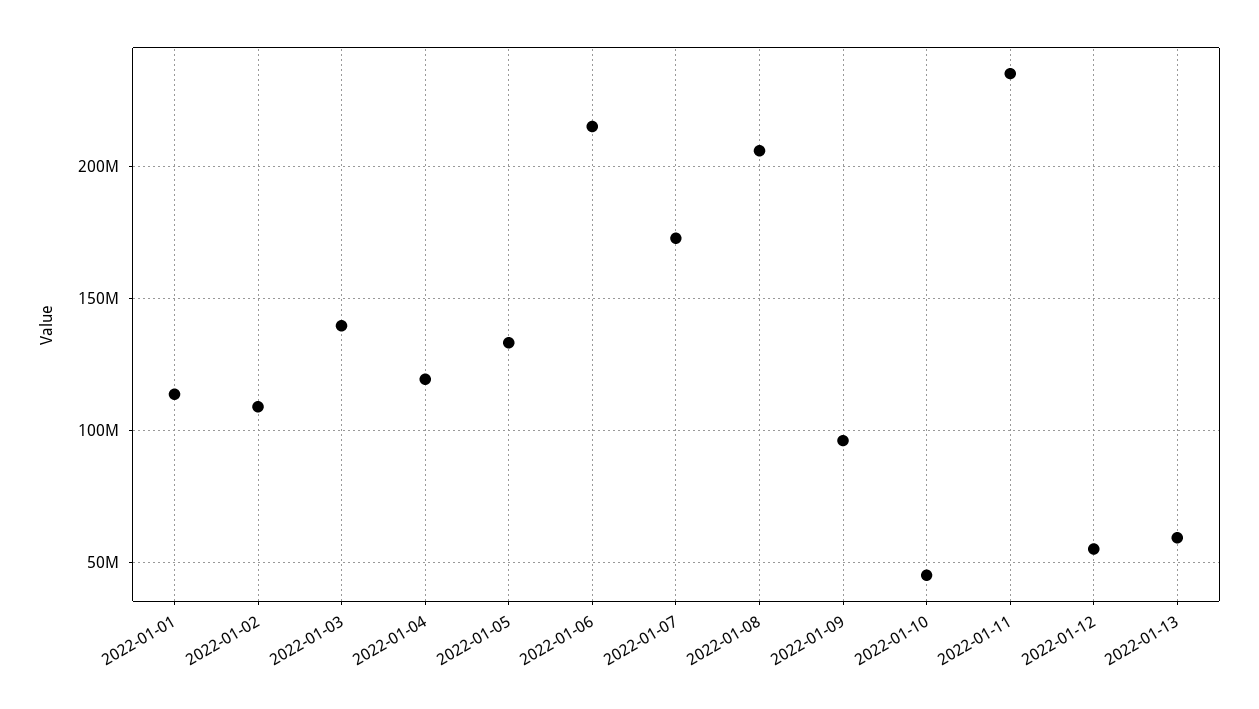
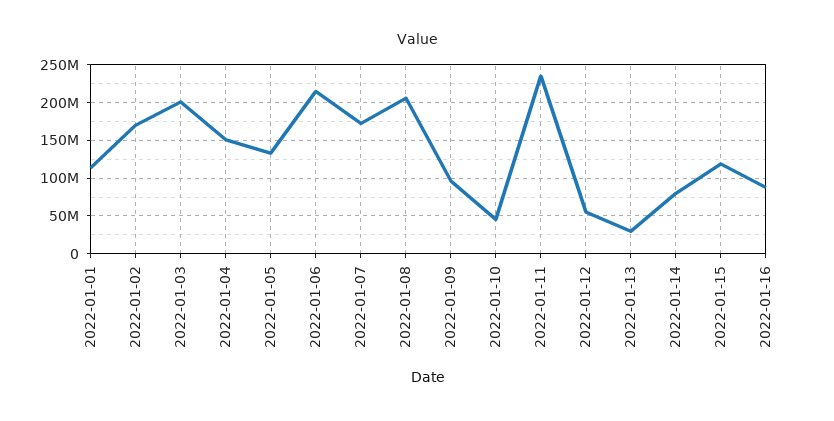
2022-01-02: 110000000 -> 170000000
2022-01-03: 140000000 -> 200000000
2022-01-04: 120000000 -> 150000000
2022-01-13: 60000000 -> 30000000
2022-01-14: none -> 80000000
2022-01-15: none -> 120000000
2022-01-16: none -> 90000000

